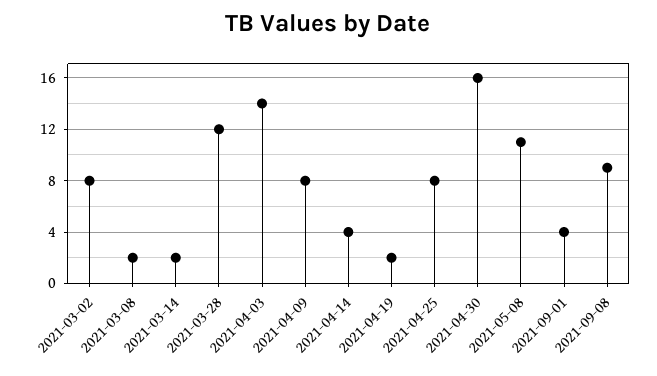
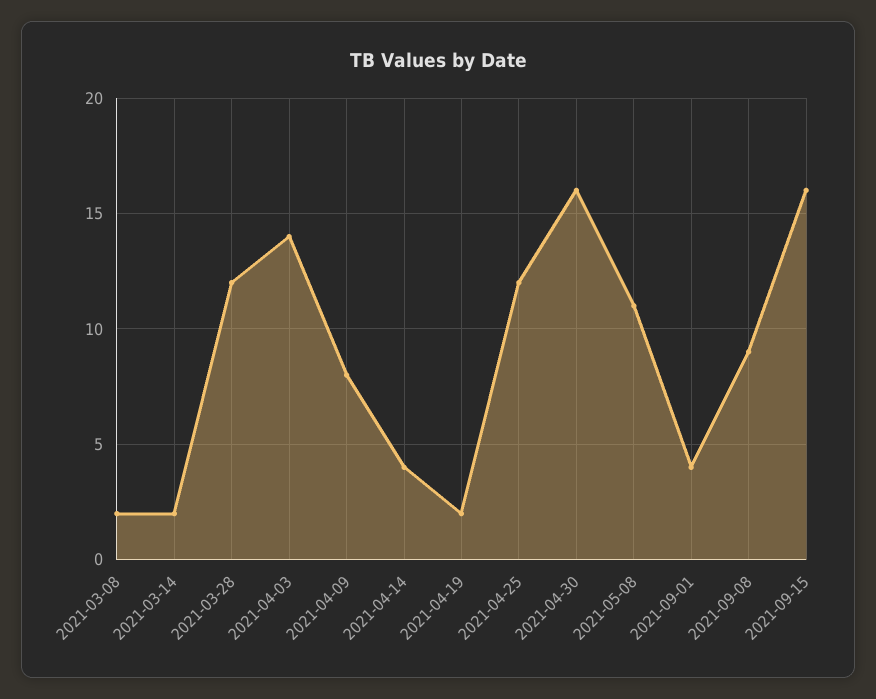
2021-03-02: 8 -> none
2021-04-25: 8 -> 12
2021-09-15: none -> 16

